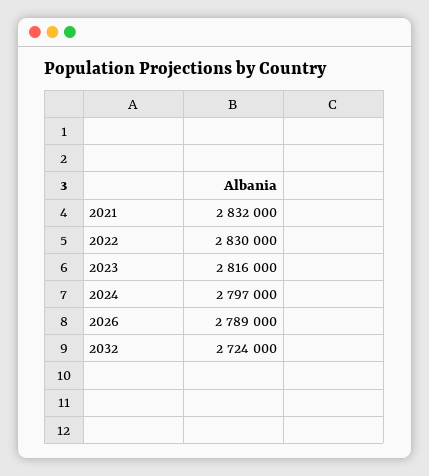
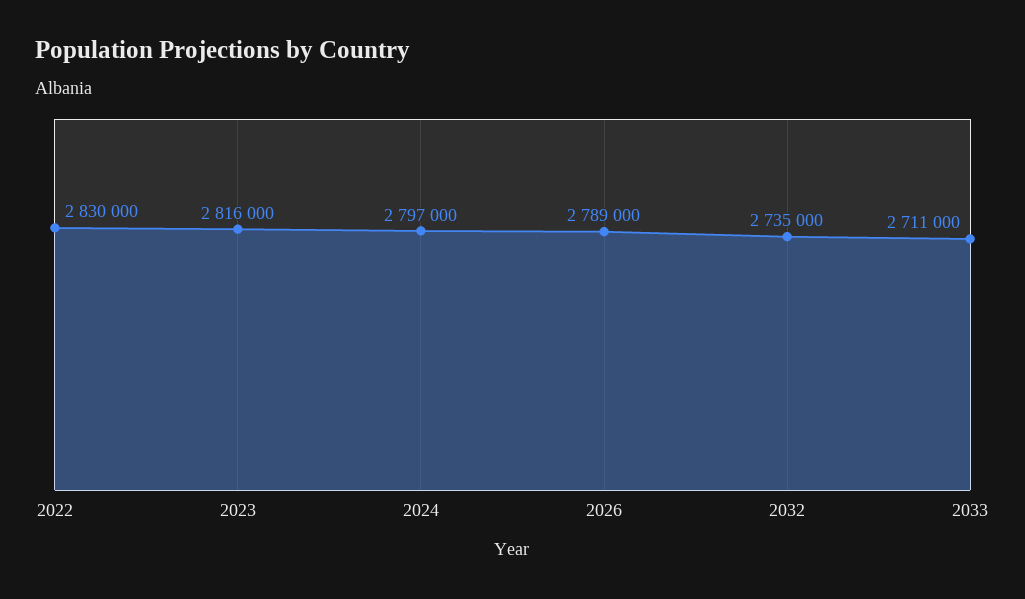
2021: 2832000 -> none
2032: 2724000 -> 2735000
2033: none -> 2711000

